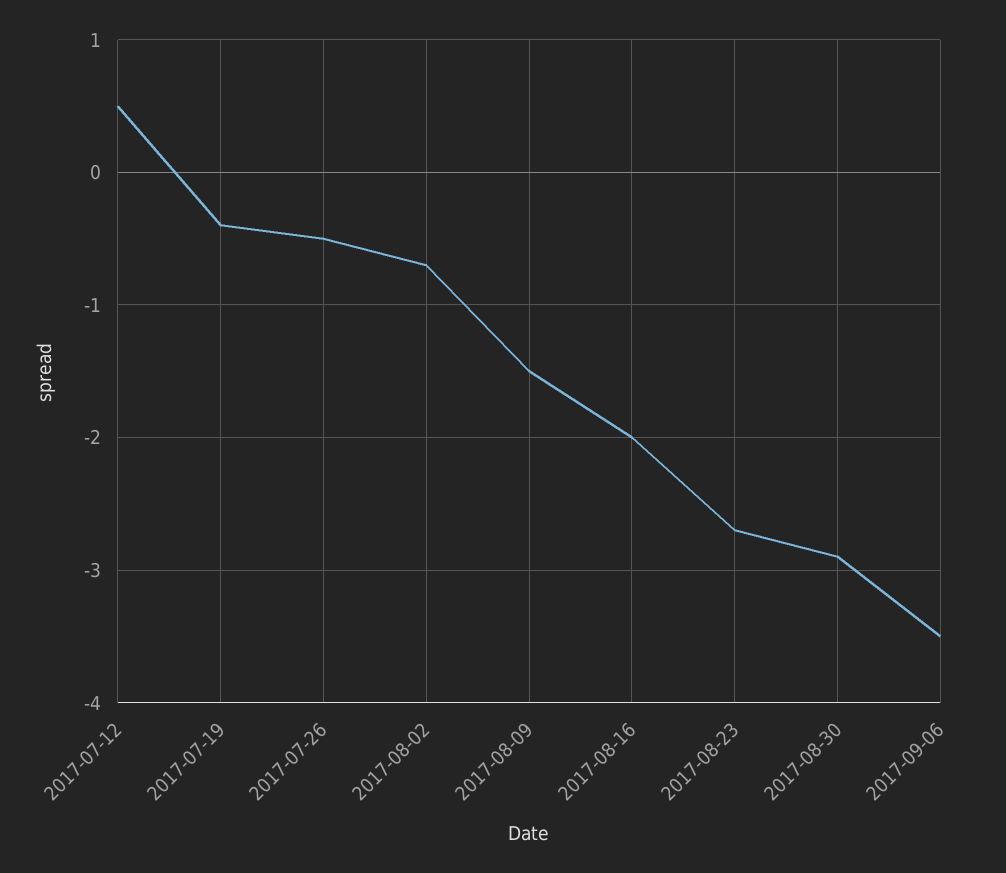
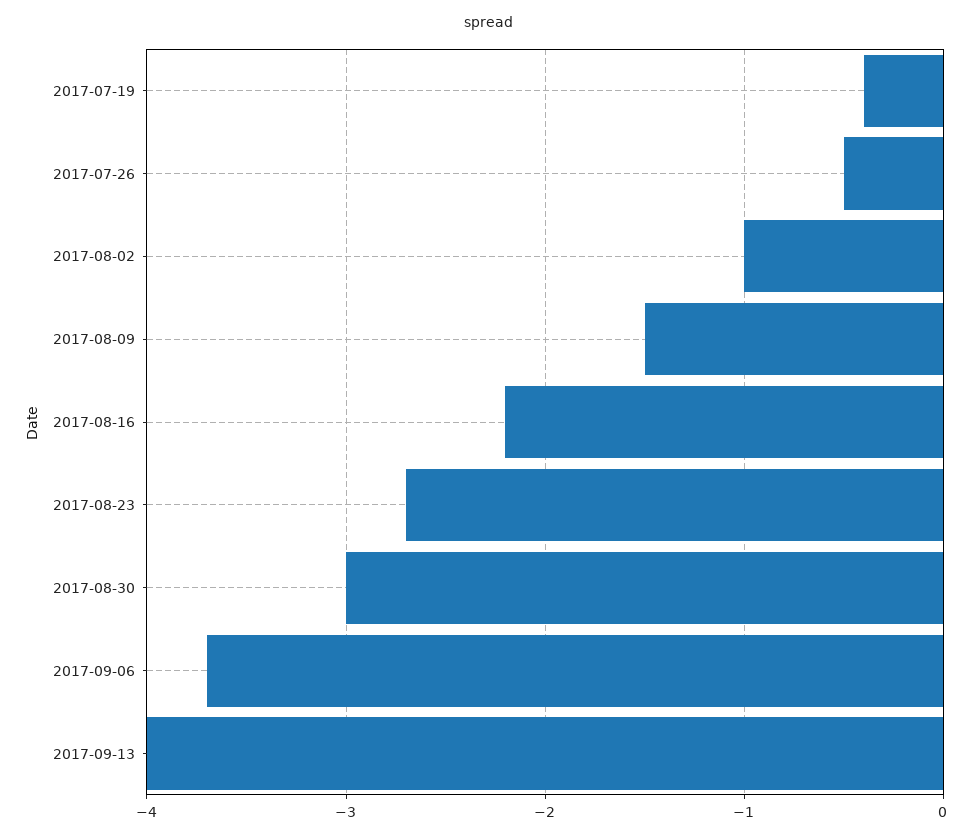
2017-07-12: 0.5 -> none
2017-08-02: -0.7 -> -1
2017-08-16: -2 -> -2.2
2017-08-30: -2.9 -> -3
2017-09-06: -3.5 -> -3.7
2017-09-13: none -> -4

